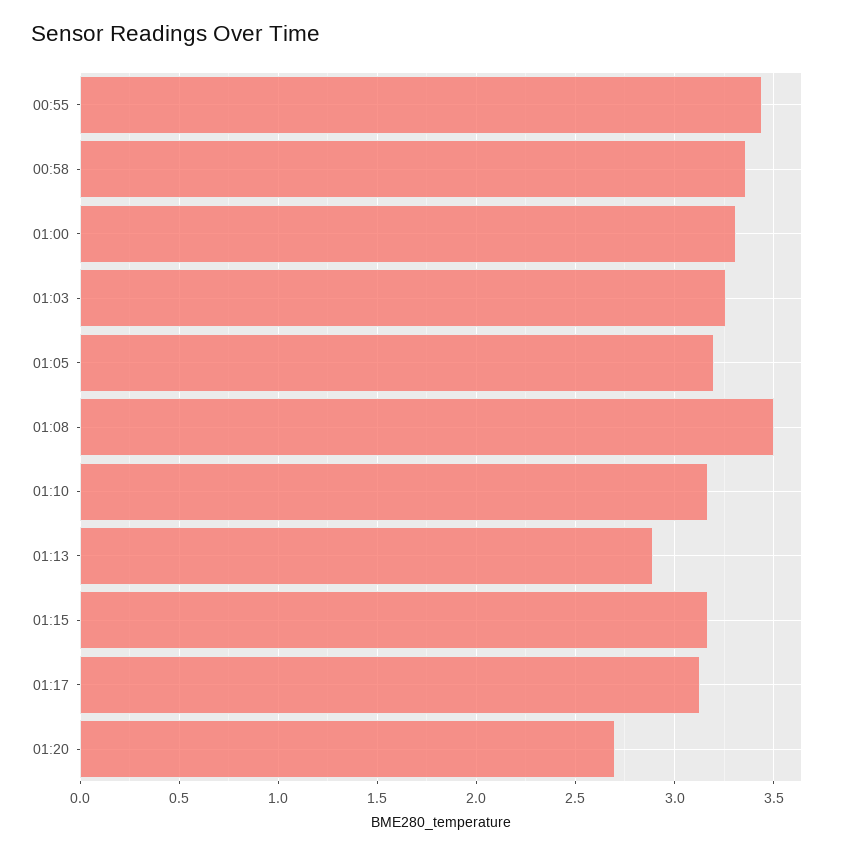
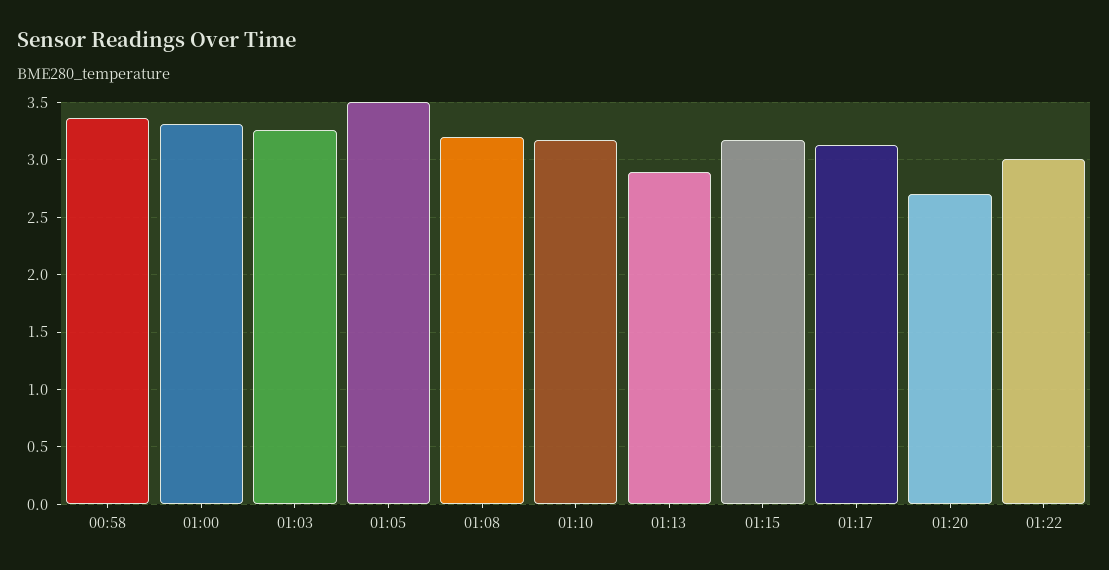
00:55: 3.45 -> none
01:05: 3.2 -> 3.5
01:08: 3.5 -> 3.2
01:22: none -> 3

